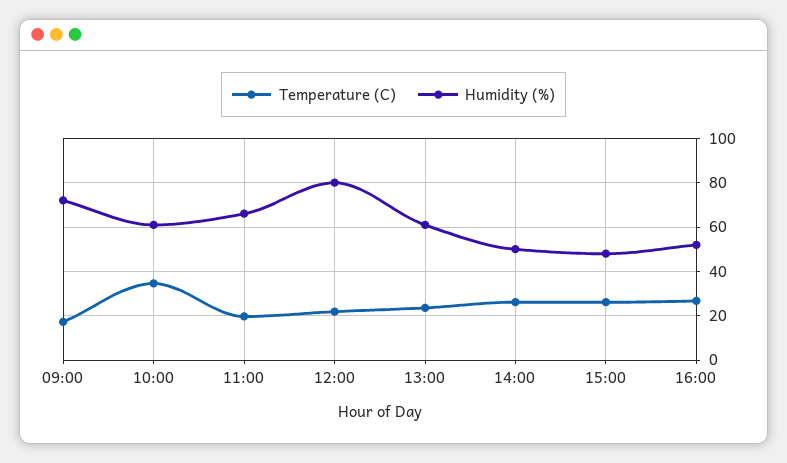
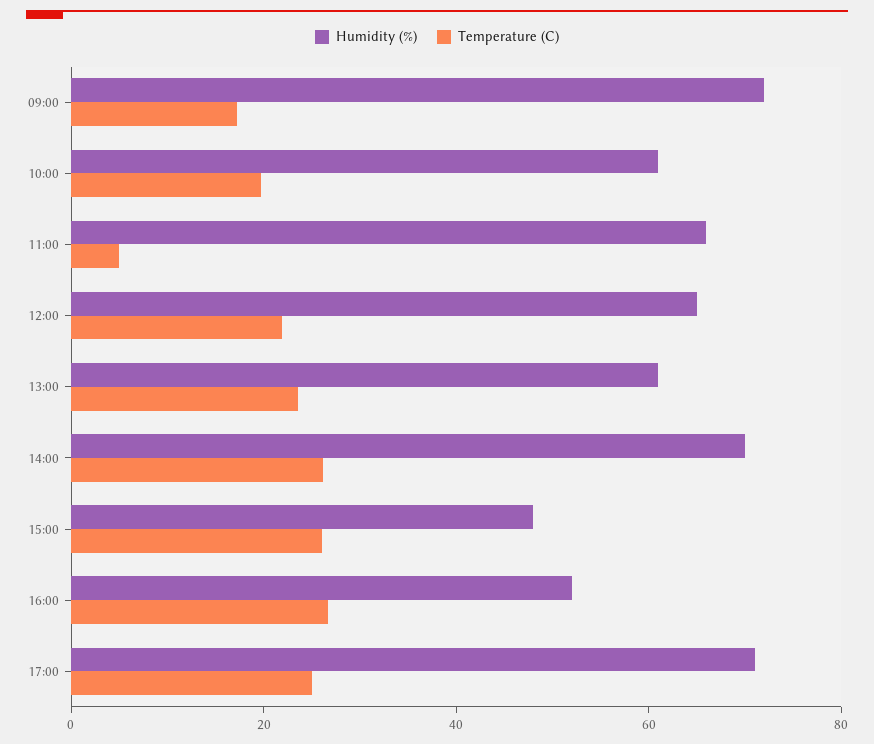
Temperature (C), 10:00: 35 -> 20
Temperature (C), 11:00: 20 -> 5
Humidity (%), 12:00: 80 -> 65
Humidity (%), 14:00: 50 -> 70
Humidity (%), 17:00: none -> 70
Temperature (C), 17:00: none -> 25

